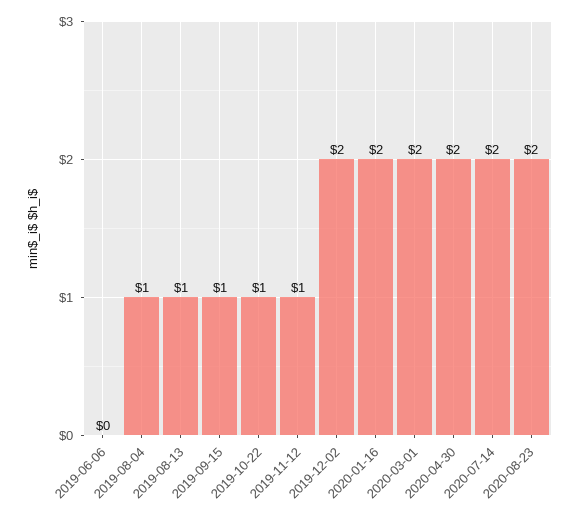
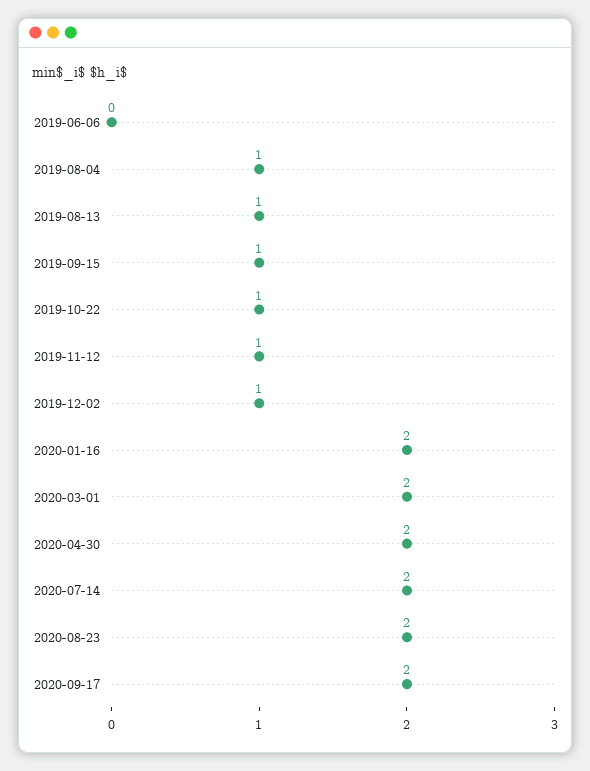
2019-12-02: 2 -> 1
2020-09-17: none -> 2

